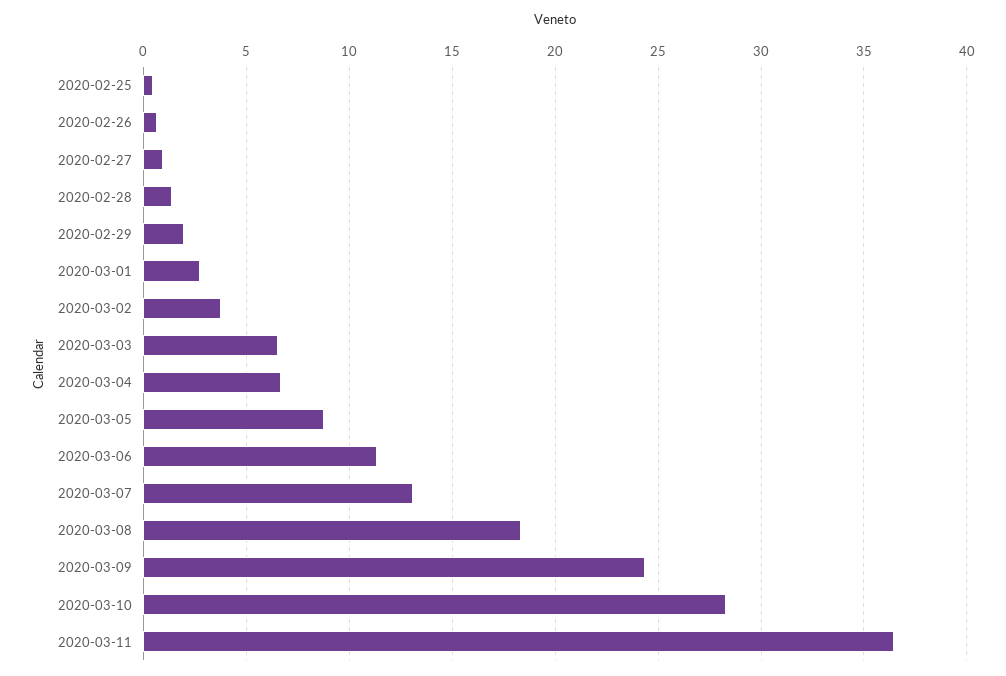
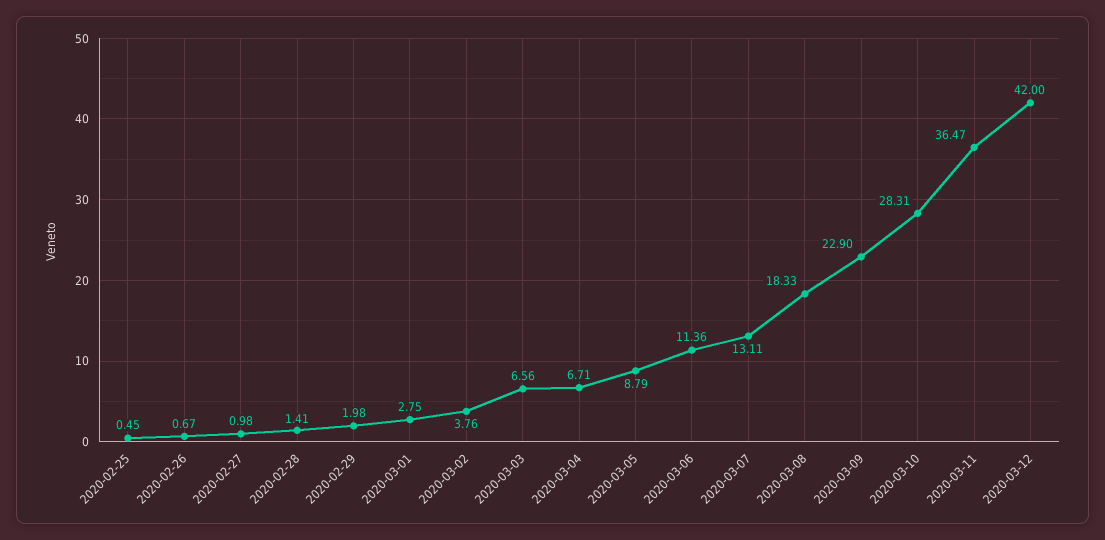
2020-03-09: 24.5 -> 22.9
2020-03-12: none -> 42

